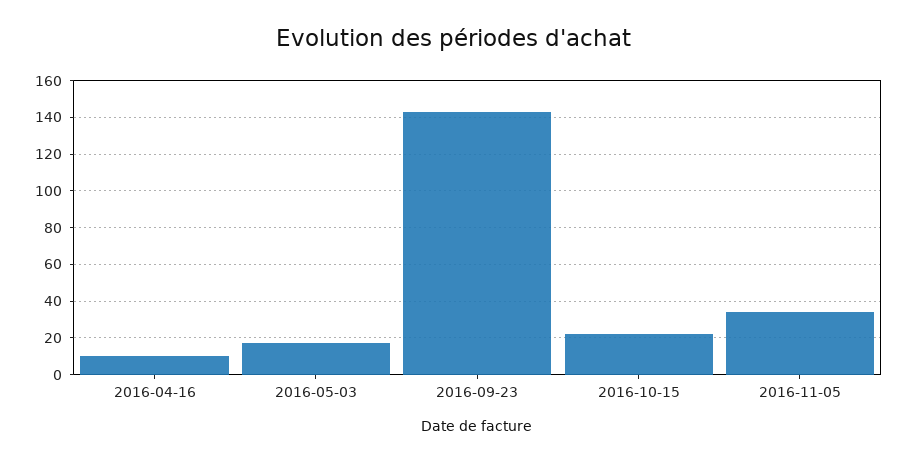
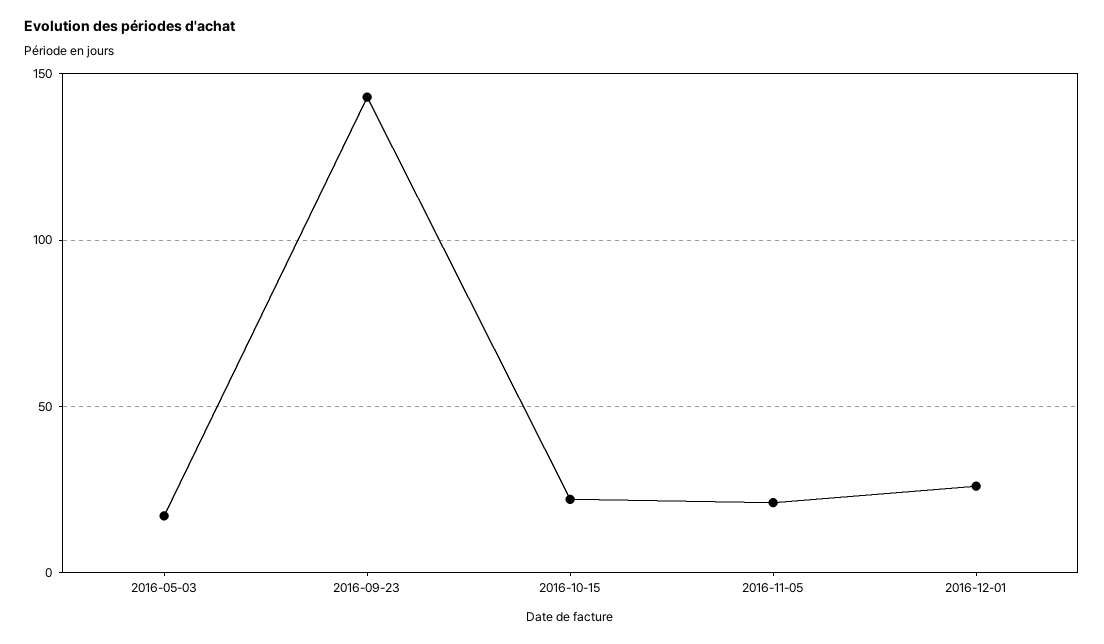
2016-04-16: 10 -> none
2016-11-05: 35 -> 20
2016-12-01: none -> 25

